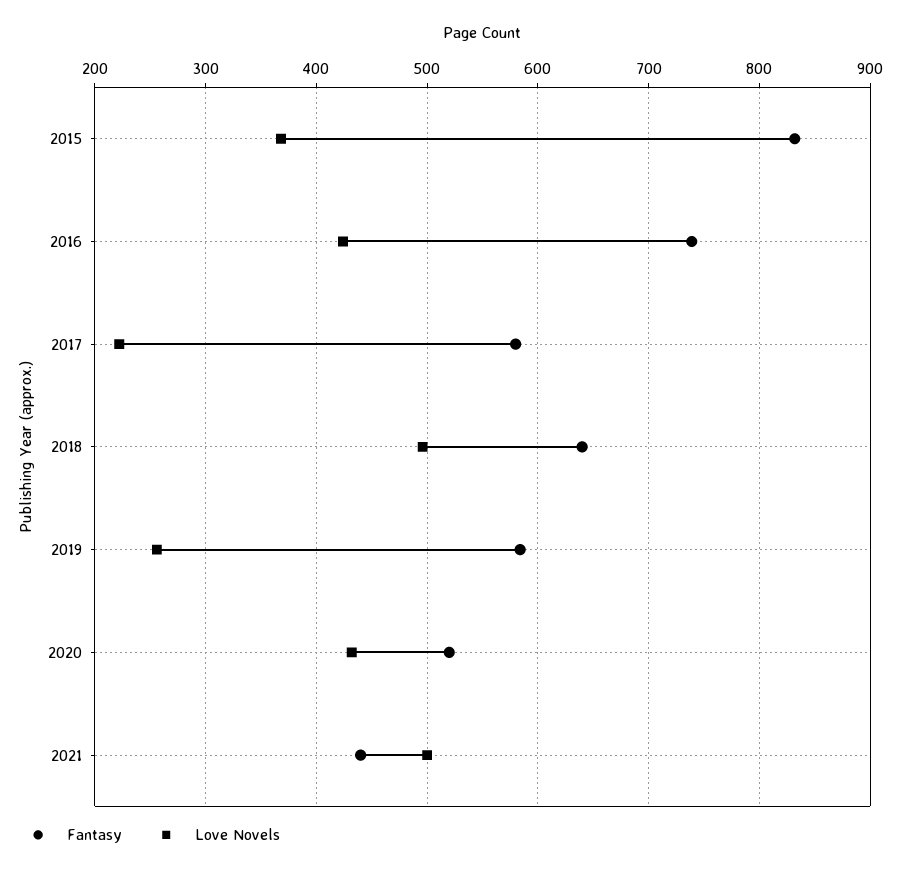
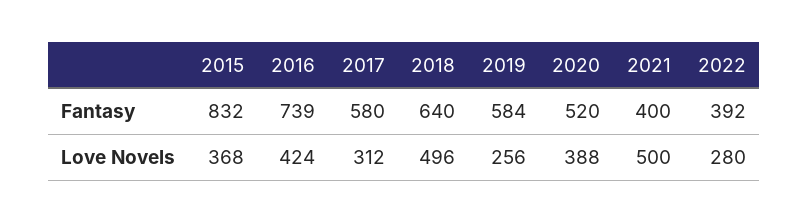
Love Novels, 2017: 220 -> 312
Love Novels, 2020: 430 -> 388
Fantasy, 2021: 440 -> 400
Fantasy, 2022: none -> 392
Love Novels, 2022: none -> 280

